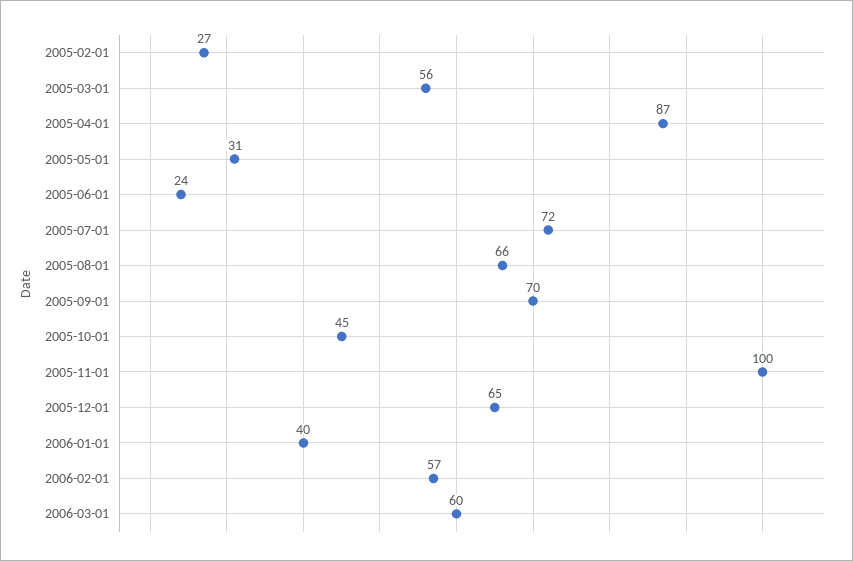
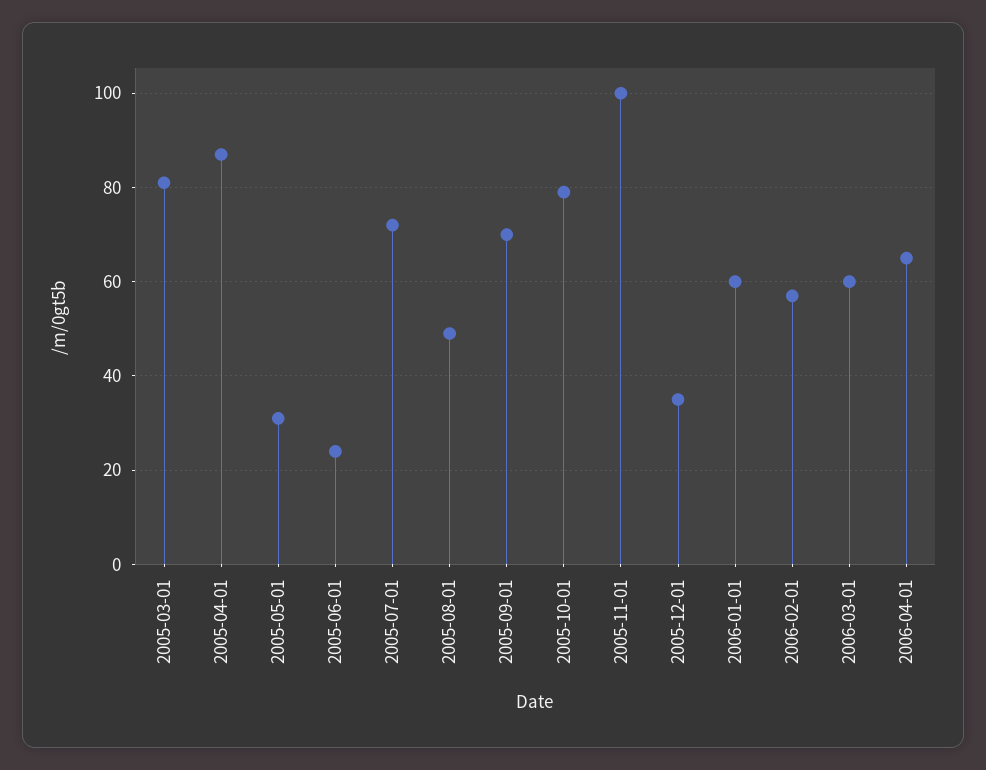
2005-02-01: 27 -> none
2005-03-01: 56 -> 80
2005-08-01: 66 -> 50
2005-10-01: 45 -> 80
2005-12-01: 65 -> 35
2006-01-01: 40 -> 60
2006-04-01: none -> 65

